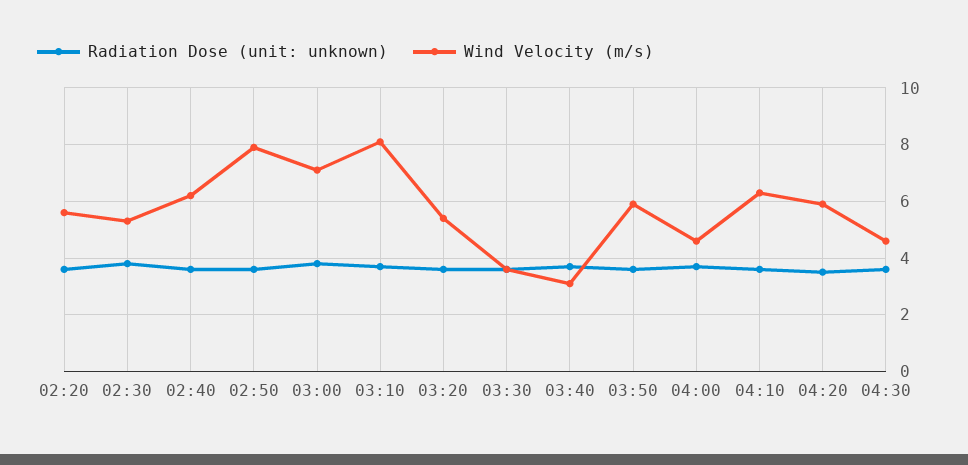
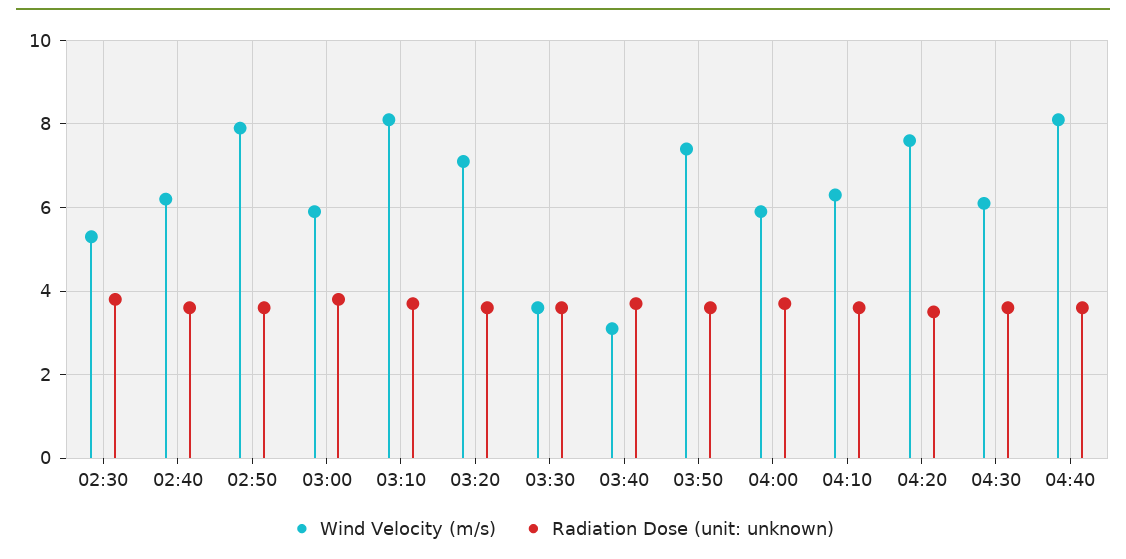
Radiation Dose (unit: unknown), 02:20: 3.5 -> none
Wind Velocity (m/s), 02:20: 5.5 -> none
Wind Velocity (m/s), 03:00: 7 -> 6
Wind Velocity (m/s), 03:20: 5.5 -> 7
Wind Velocity (m/s), 03:50: 6 -> 7.5
Wind Velocity (m/s), 04:00: 4.5 -> 6
Wind Velocity (m/s), 04:20: 6 -> 7.5
Wind Velocity (m/s), 04:30: 4.5 -> 6
Wind Velocity (m/s), 04:40: none -> 8
Radiation Dose (unit: unknown), 04:40: none -> 3.5

